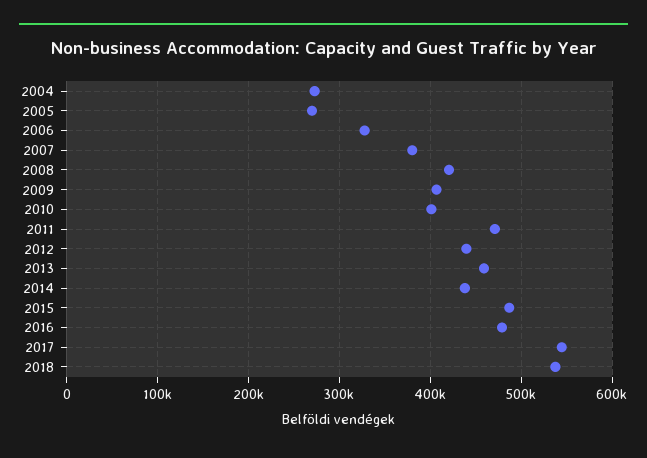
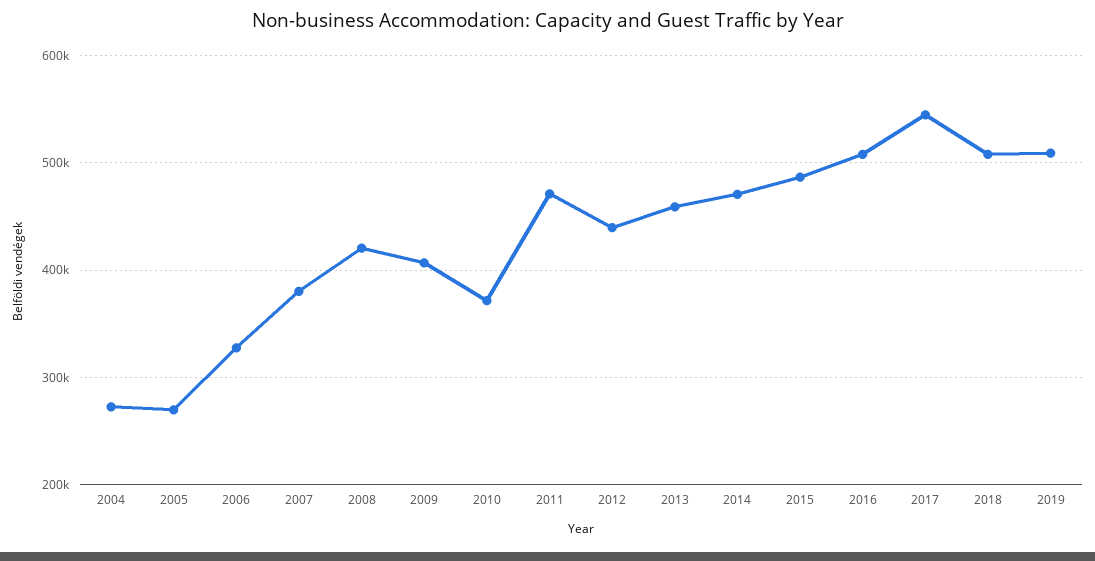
2010: 400000 -> 370000
2014: 440000 -> 470000
2016: 480000 -> 510000
2018: 540000 -> 510000
2019: none -> 510000

